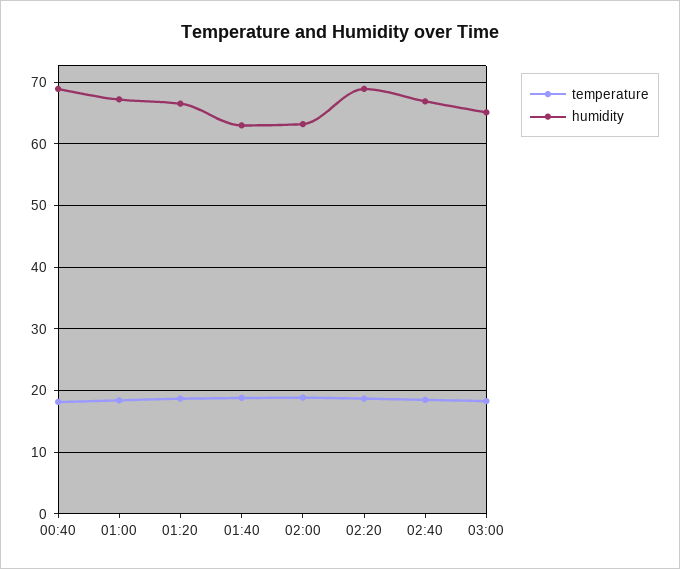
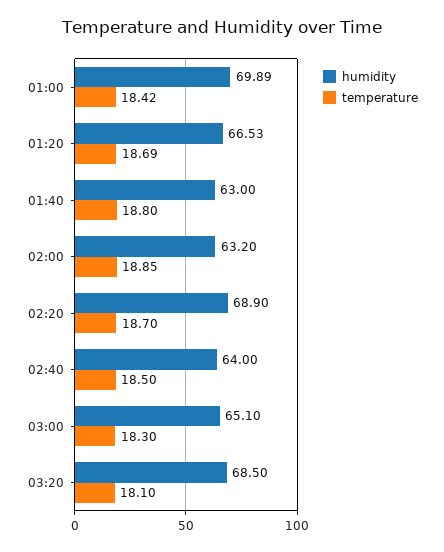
temperature, 00:40: 18 -> none
humidity, 00:40: 69 -> none
humidity, 01:00: 67 -> 69.89
humidity, 02:40: 67 -> 64
humidity, 03:20: none -> 68.5
temperature, 03:20: none -> 18.1

